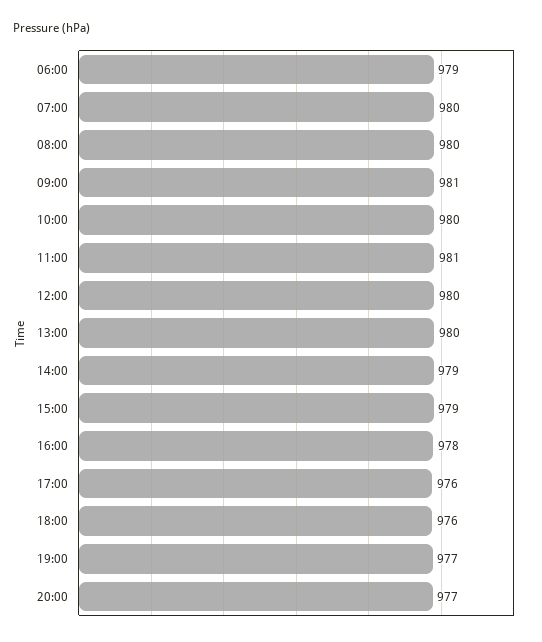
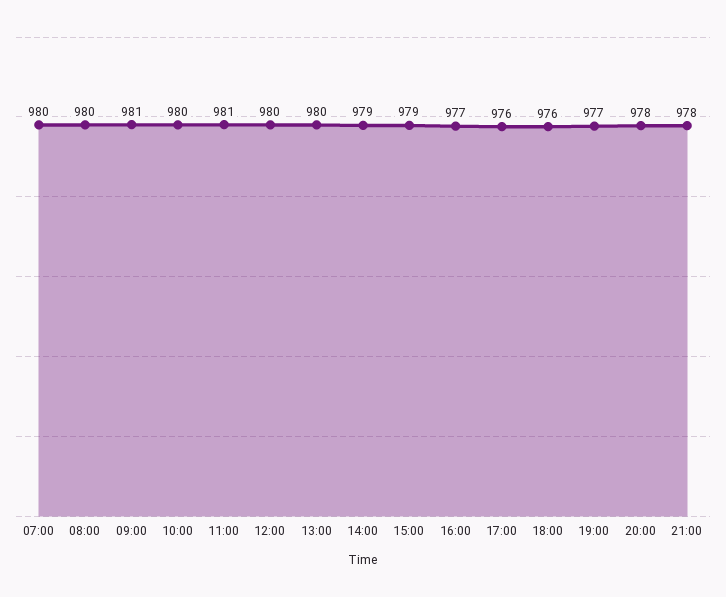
06:00: 979 -> none
16:00: 978 -> 977
20:00: 977 -> 978
21:00: none -> 978

